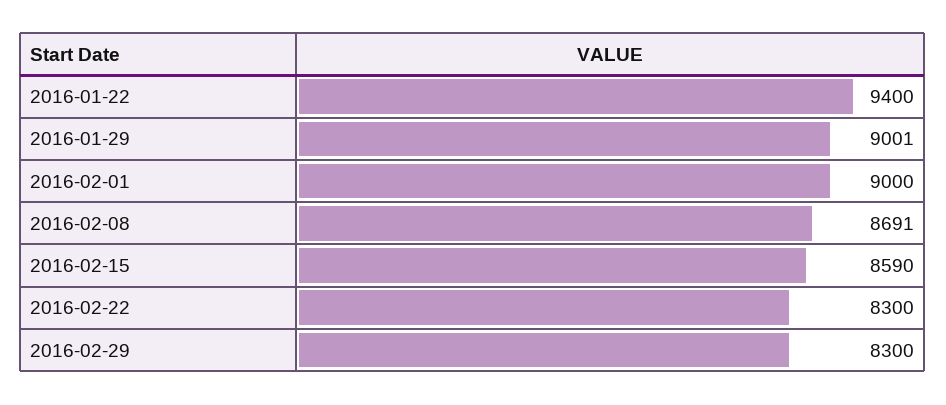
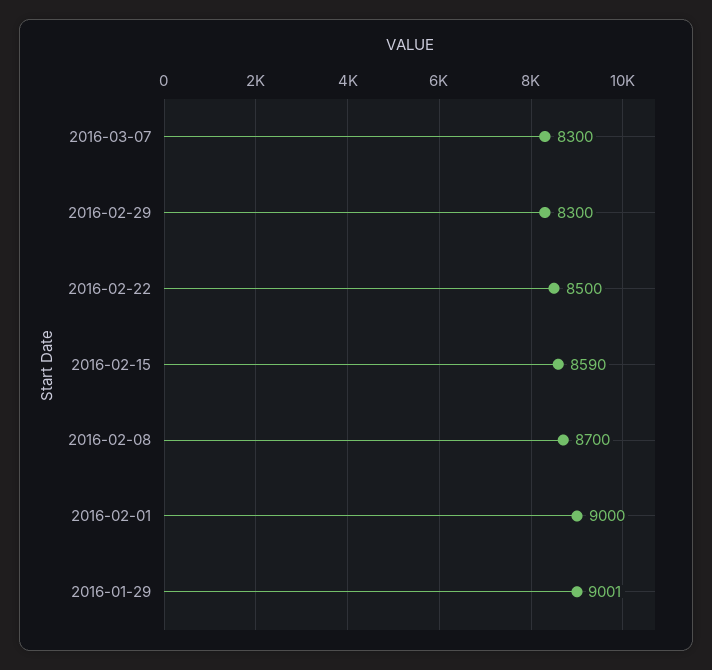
2016-01-22: 9400 -> none
2016-02-08: 8691 -> 8700
2016-02-22: 8300 -> 8500
2016-03-07: none -> 8300

